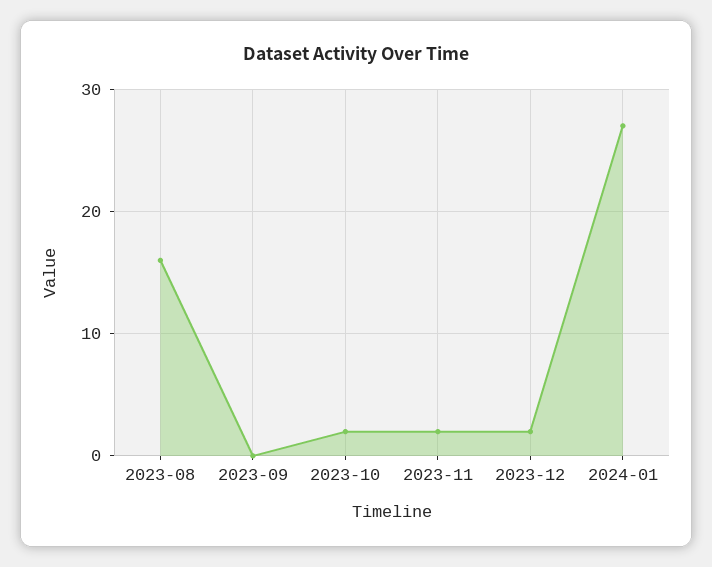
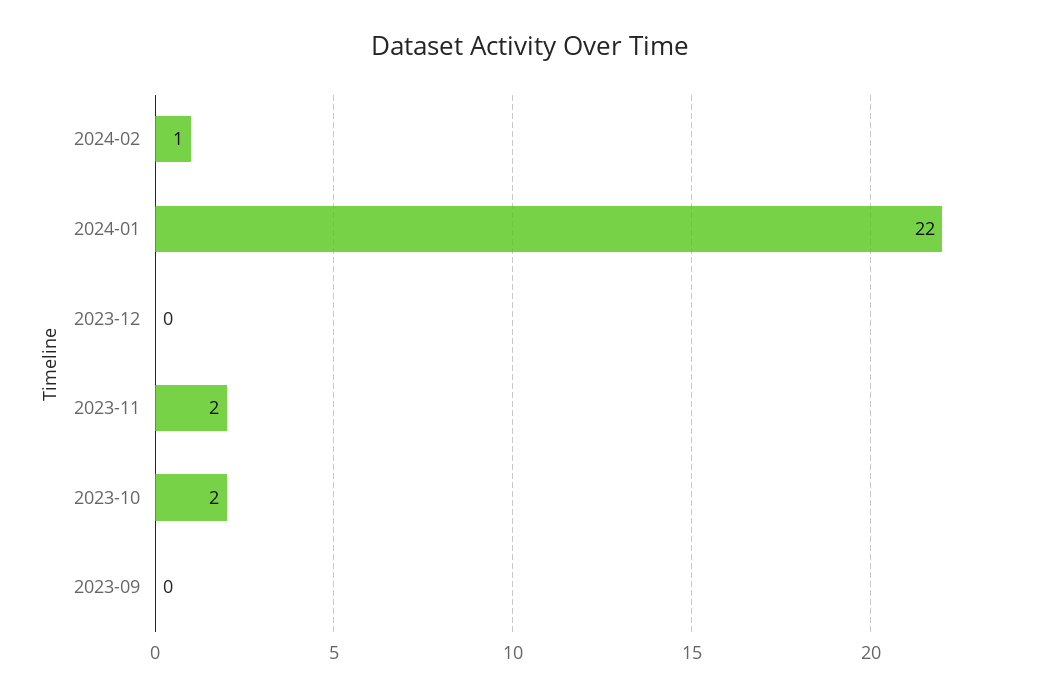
2023-08: 16 -> none
2023-12: 2 -> 0
2024-01: 27 -> 22
2024-02: none -> 1

